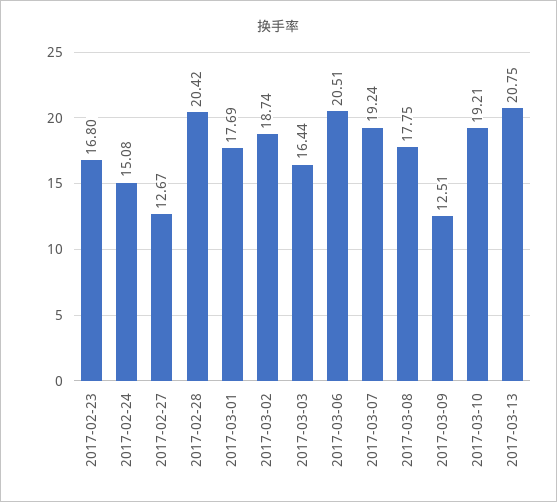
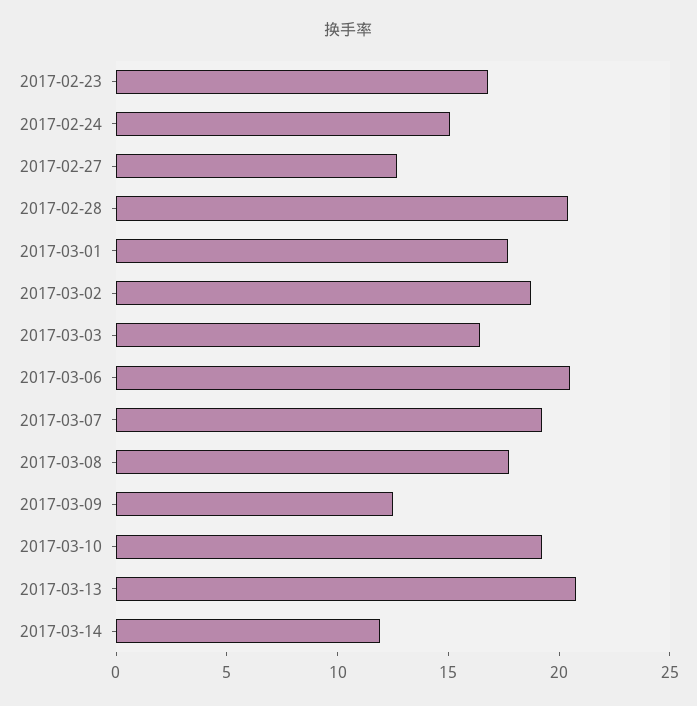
2017-03-14: none -> 12

